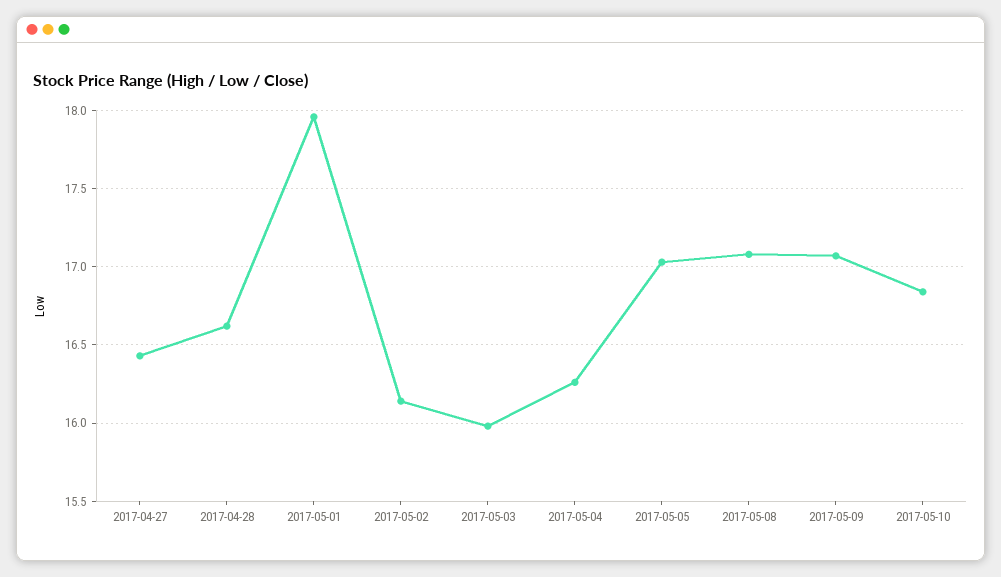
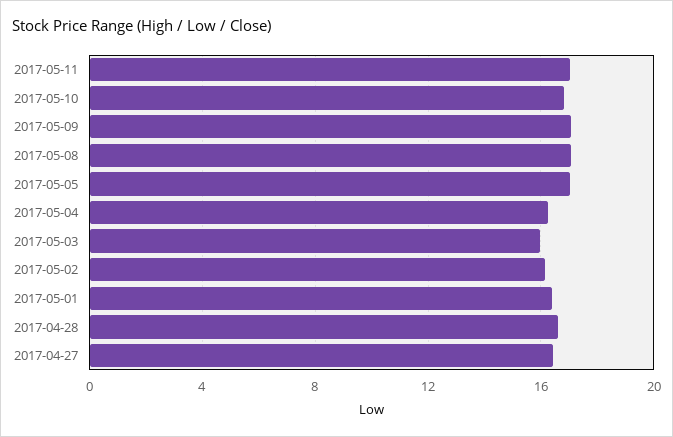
2017-05-01: 17.95 -> 16.5
2017-05-11: none -> 17

